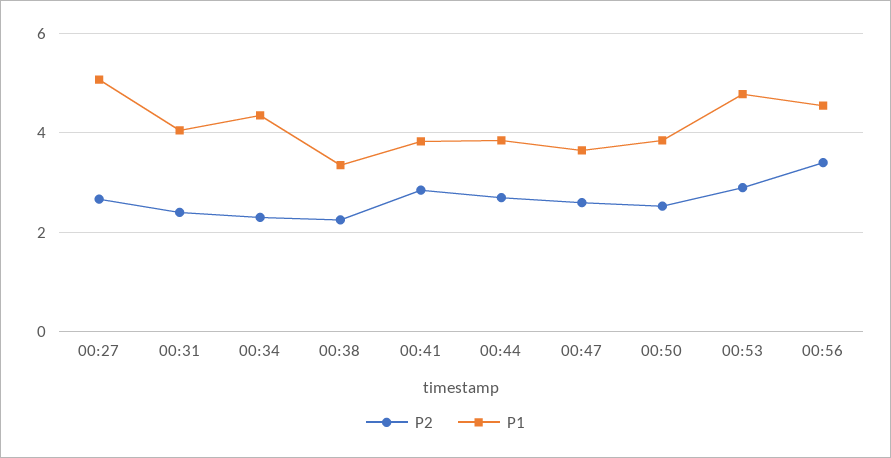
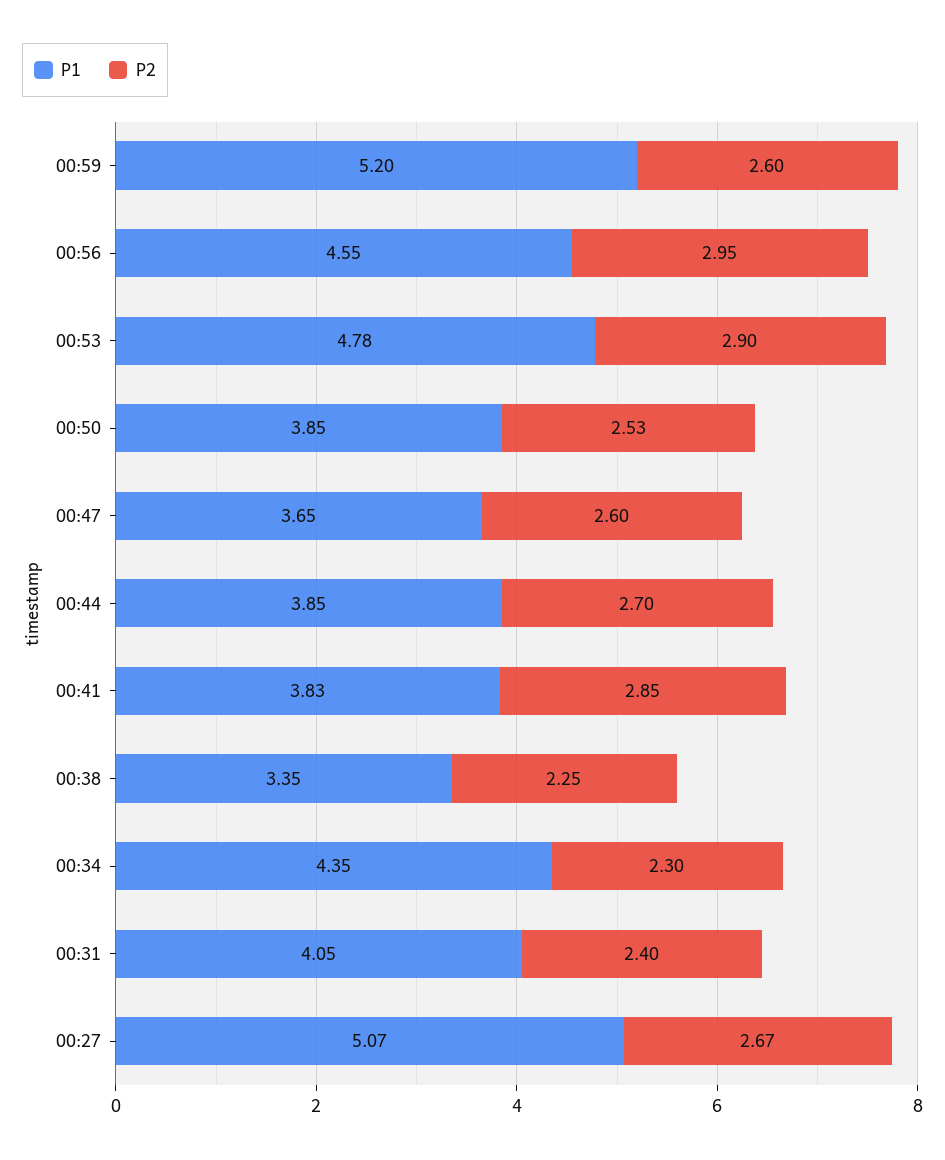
P2, 00:56: 3.4 -> 2.95
P1, 00:59: none -> 5.2
P2, 00:59: none -> 2.6

